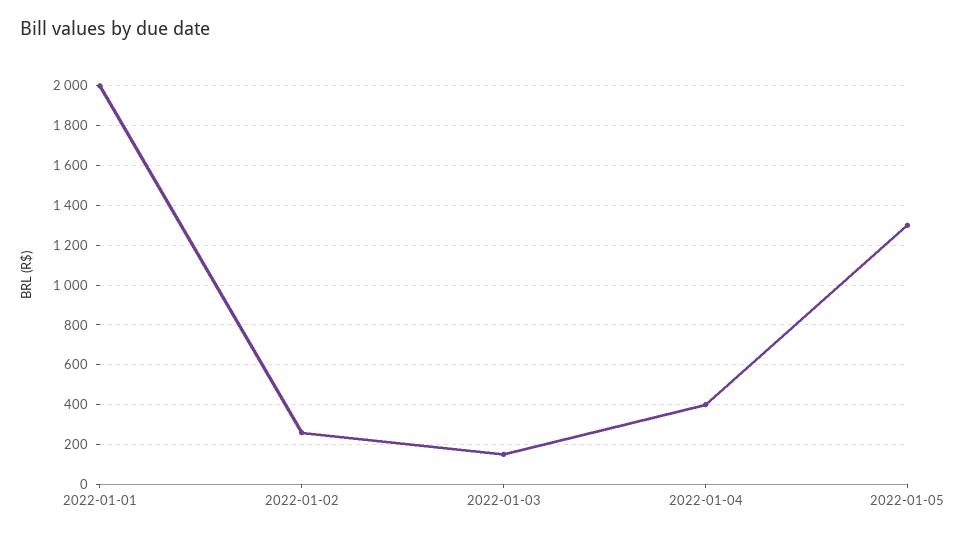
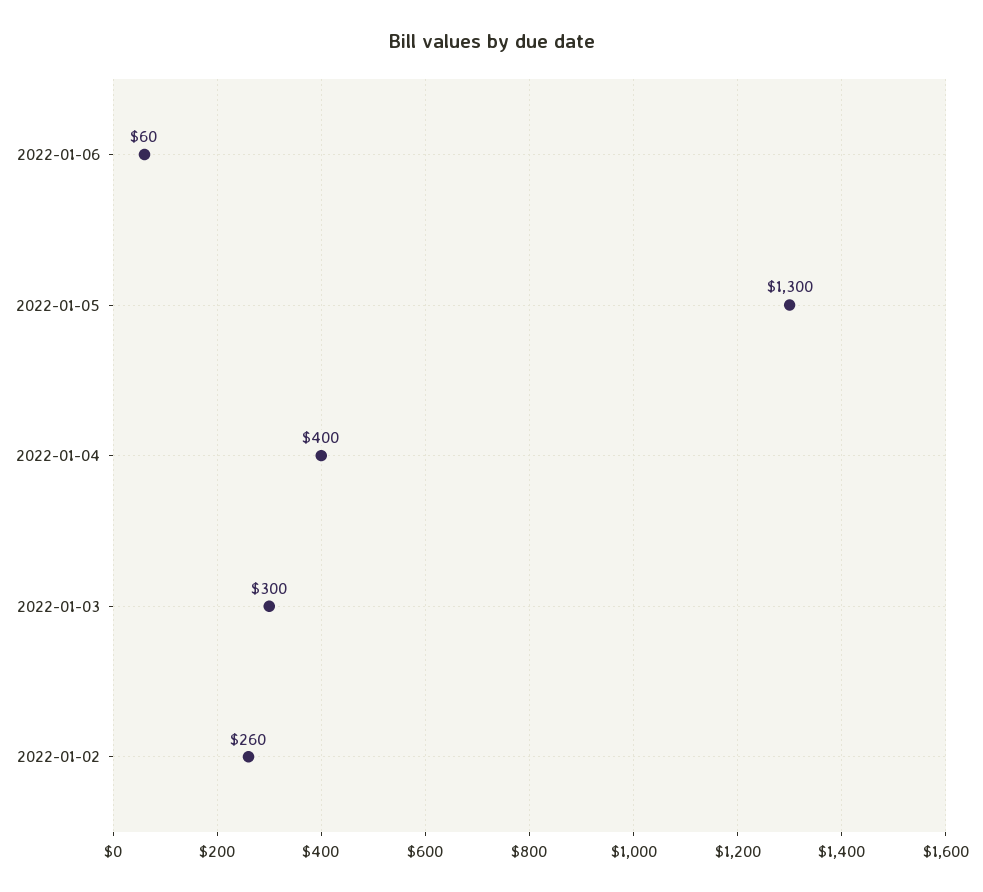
2022-01-01: 2000 -> none
2022-01-03: 150 -> 300
2022-01-06: none -> 60

